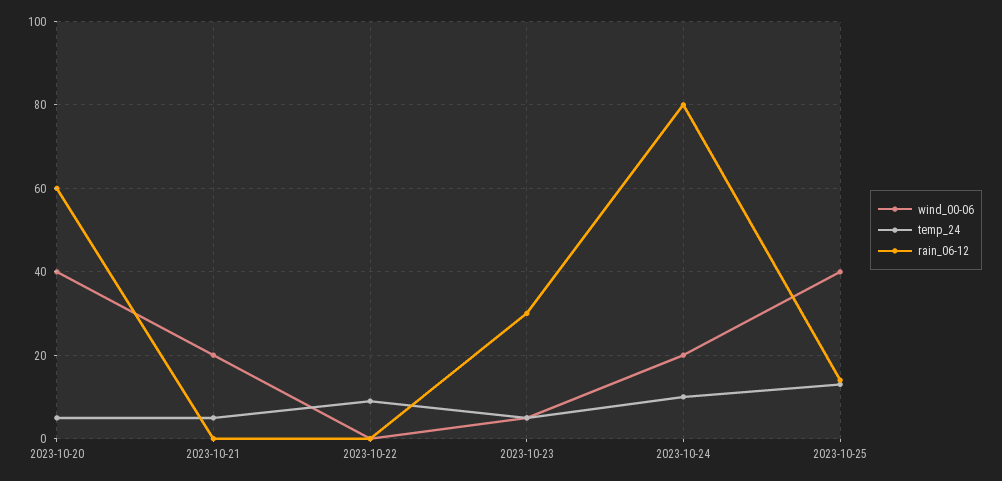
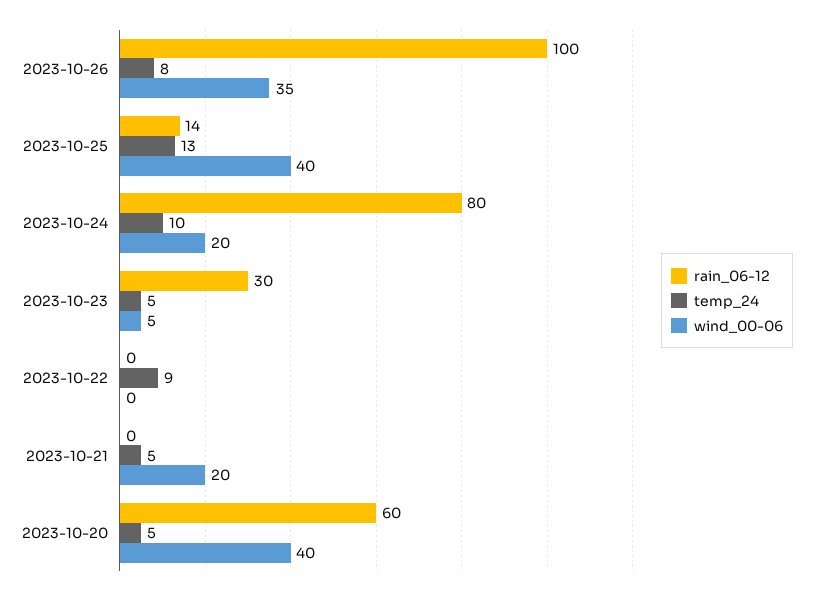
rain_06-12, 2023-10-26: none -> 100
temp_24, 2023-10-26: none -> 8
wind_00-06, 2023-10-26: none -> 35

